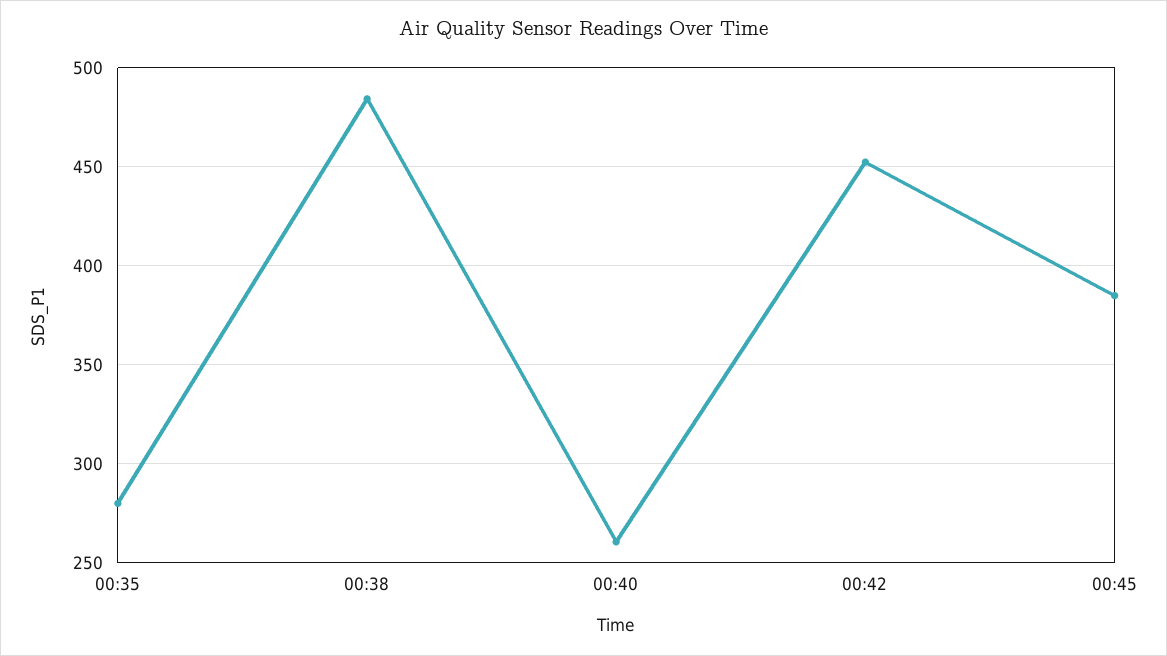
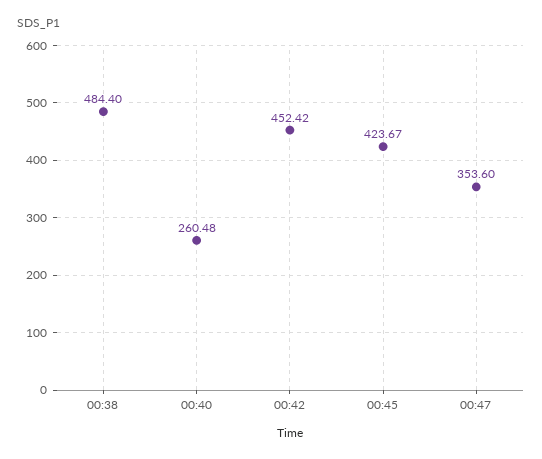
00:35: 280 -> none
00:45: 385 -> 423.67
00:47: none -> 353.6

